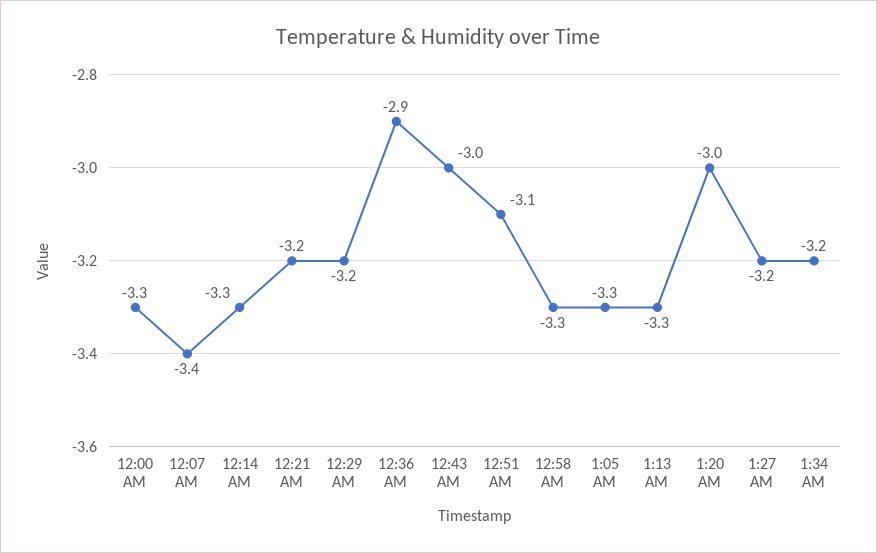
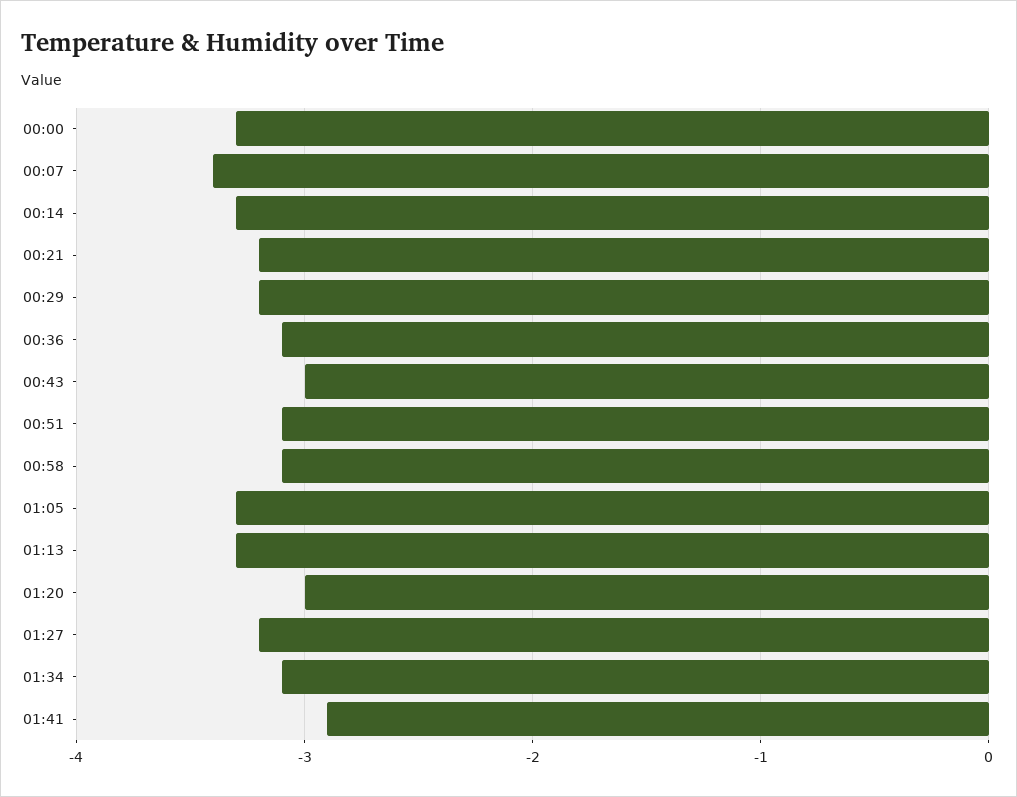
12:36 AM: -2.9 -> -3.1
12:58 AM: -3.3 -> -3.1
1:34 AM: -3.2 -> -3.1
01:41: none -> -2.9

